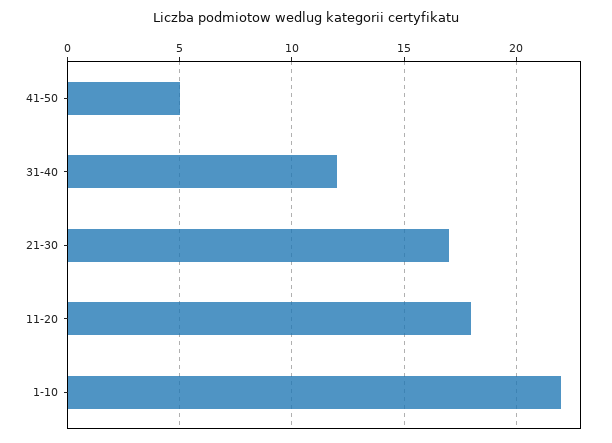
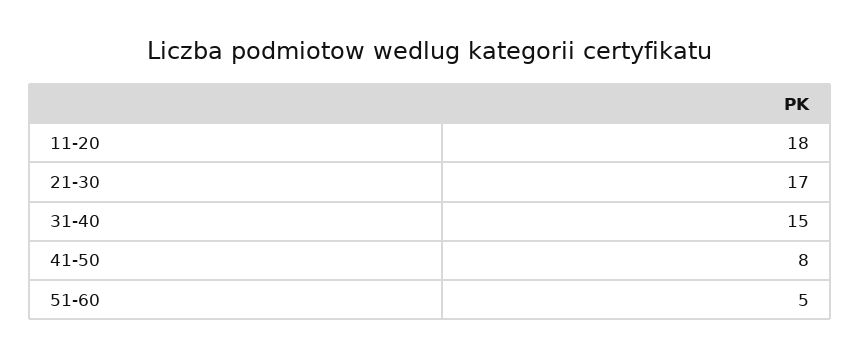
41-50: 5 -> 8
31-40: 12 -> 15
1-10: 22 -> none
51-60: none -> 5

